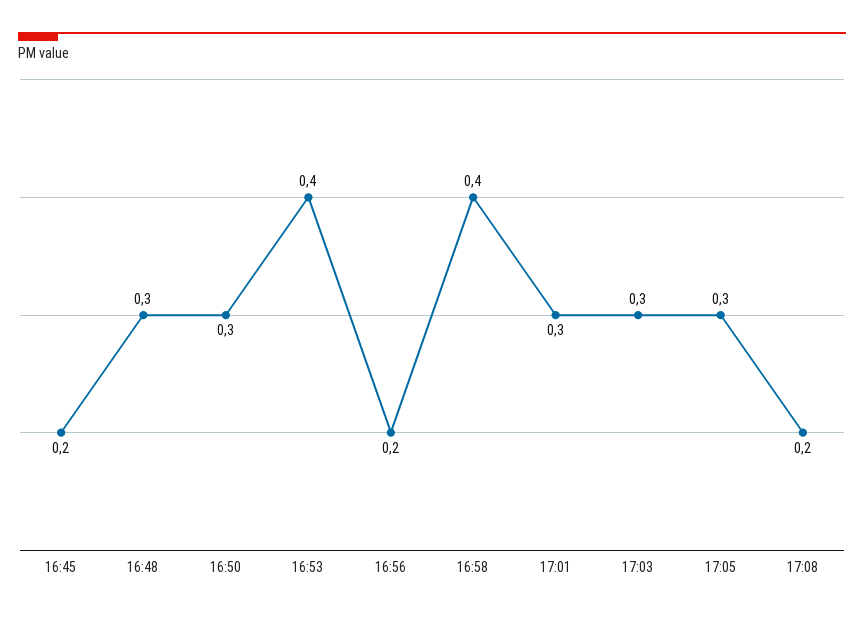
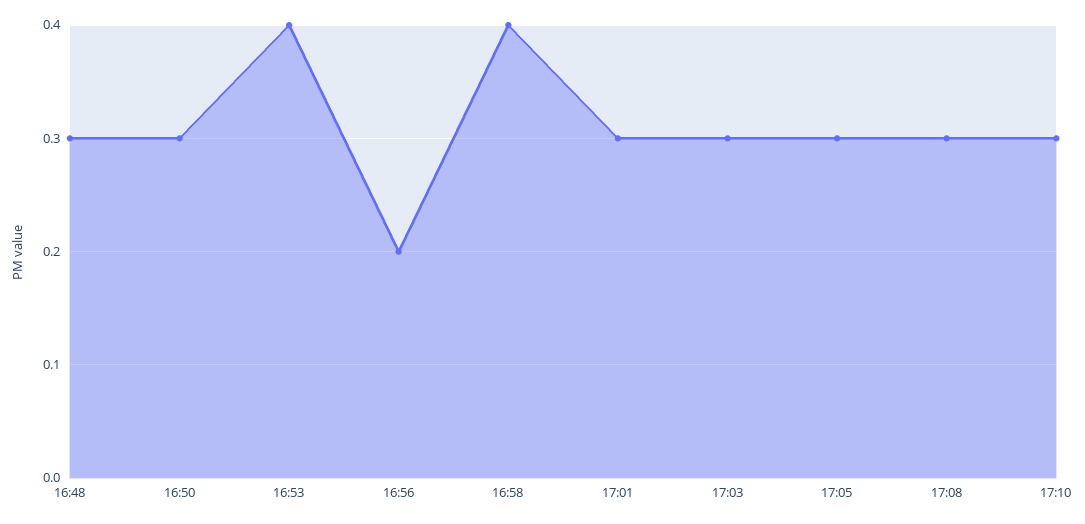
16:45: 0.2 -> none
17:08: 0.2 -> 0.3
17:10: none -> 0.3

